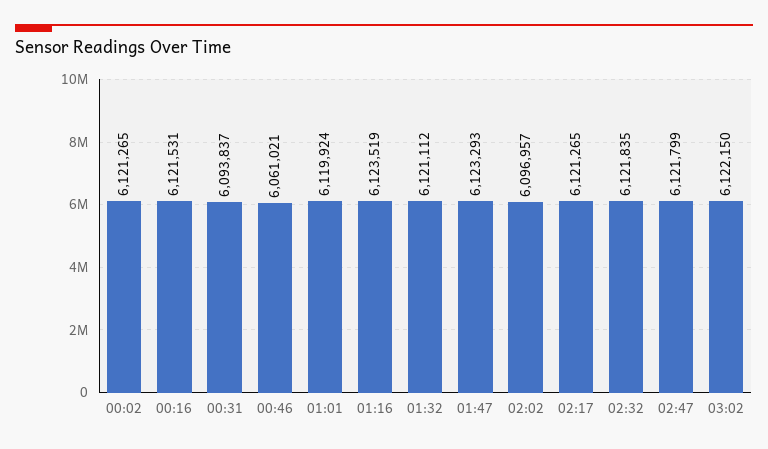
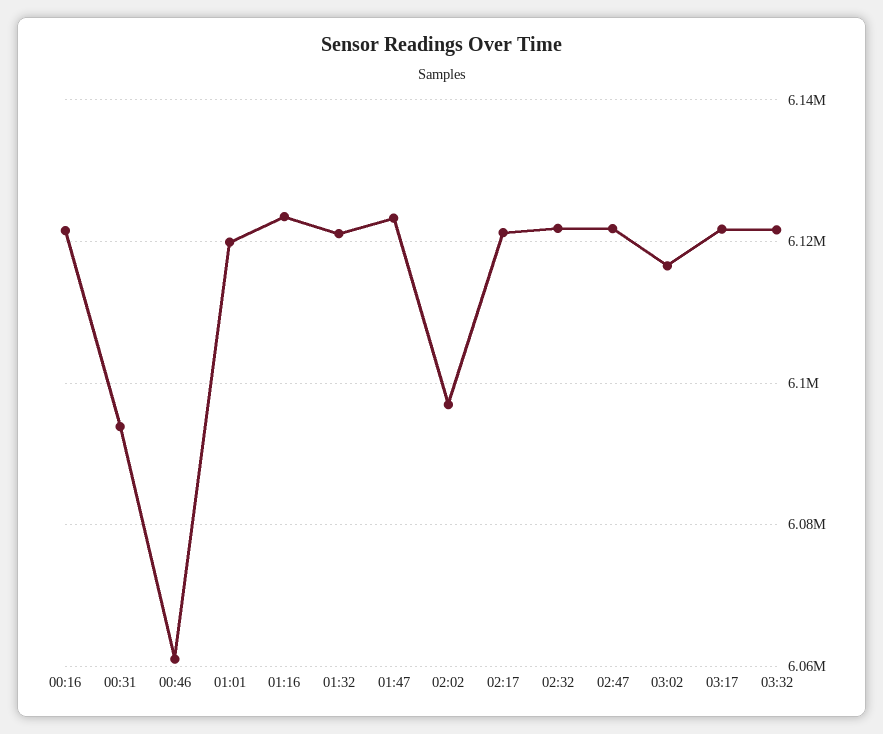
00:02: 6121265 -> none
03:02: 6122150 -> 6116000
03:17: none -> 6122000
03:32: none -> 6122000

